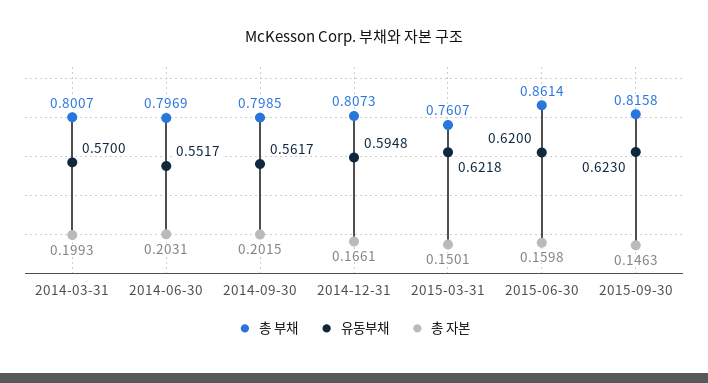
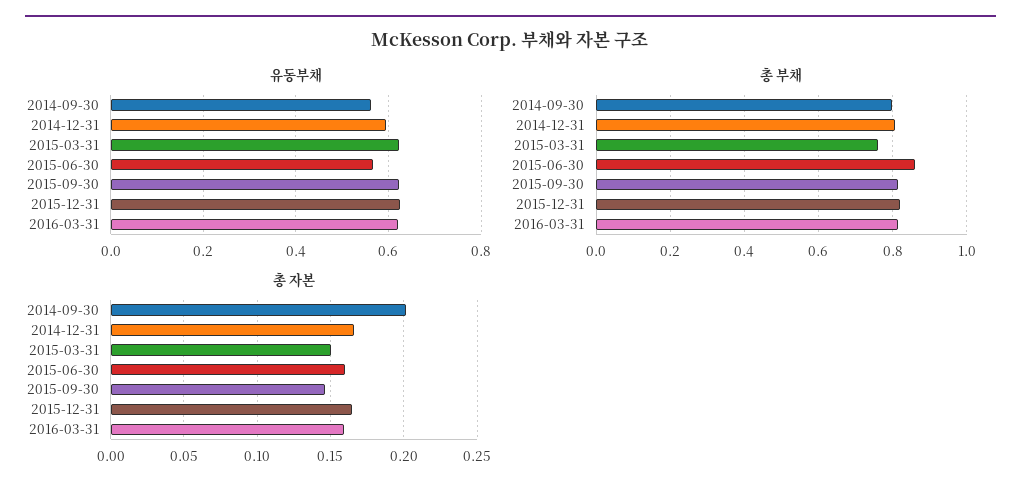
총 부채, 2014-03-31: 0.8007 -> none
유동부채, 2014-03-31: 0.57 -> none
총 자본, 2014-03-31: 0.1993 -> none
총 부채, 2014-06-30: 0.7969 -> none
유동부채, 2014-06-30: 0.5517 -> none
총 자본, 2014-06-30: 0.2031 -> none
유동부채, 2015-06-30: 0.62 -> 0.56
유동부채, 2015-12-31: none -> 0.62
유동부채, 2016-03-31: none -> 0.62
총 부채, 2015-12-31: none -> 0.82
총 부채, 2016-03-31: none -> 0.82
총 자본, 2015-12-31: none -> 0.165
총 자본, 2016-03-31: none -> 0.16

